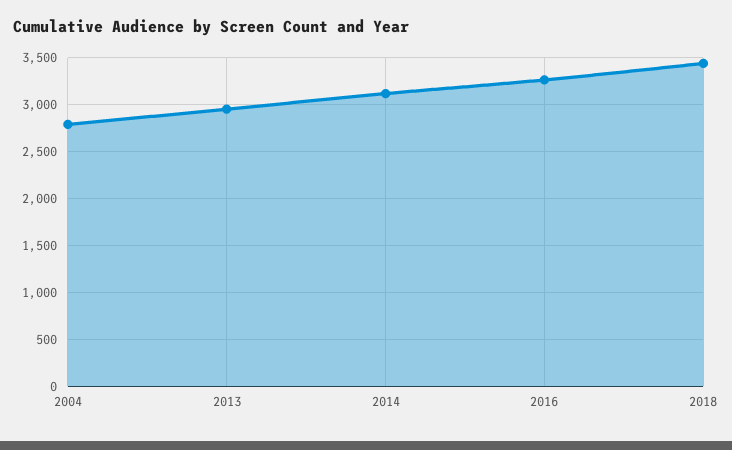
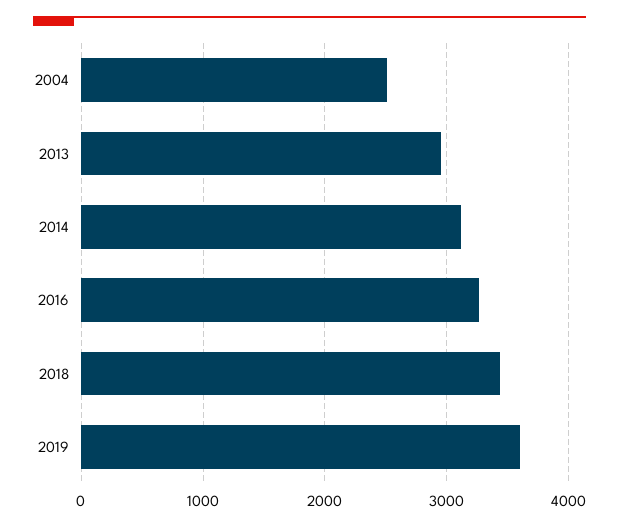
2004: 2800 -> 2500
2019: none -> 3600

